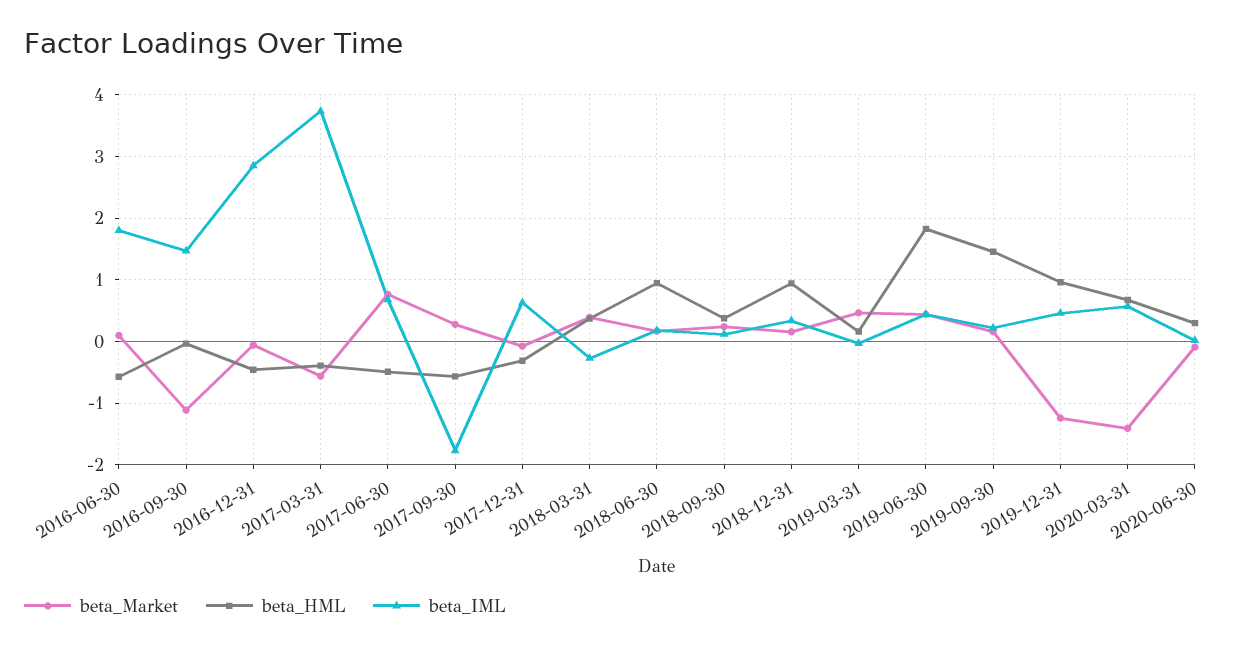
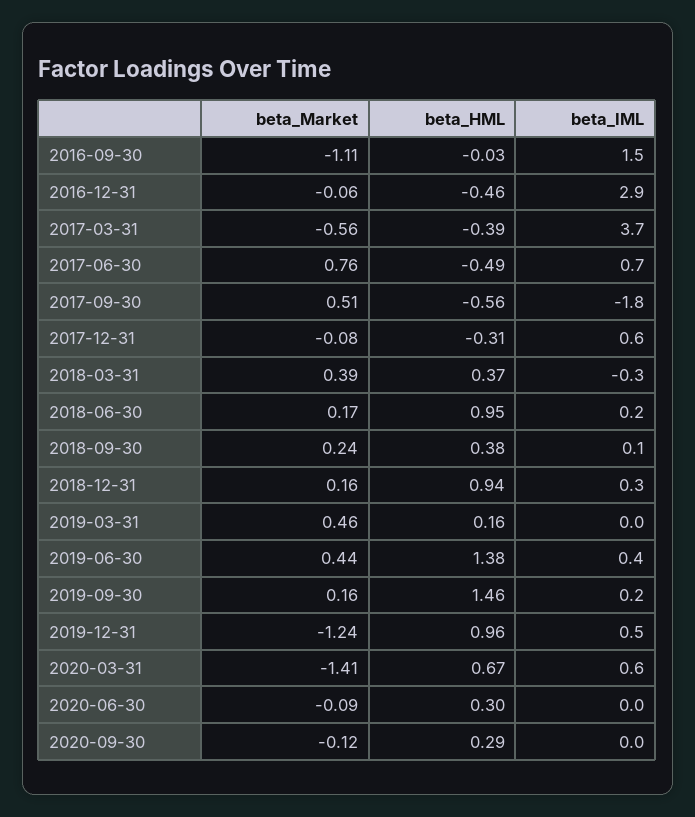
beta_Market, 2016-06-30: 0.1 -> none
beta_HML, 2016-06-30: -0.6 -> none
beta_IML, 2016-06-30: 1.8 -> none
beta_Market, 2017-09-30: 0.3 -> 0.51
beta_HML, 2019-06-30: 1.8 -> 1.38
beta_Market, 2020-09-30: none -> -0.12
beta_HML, 2020-09-30: none -> 0.29
beta_IML, 2020-09-30: none -> 0

